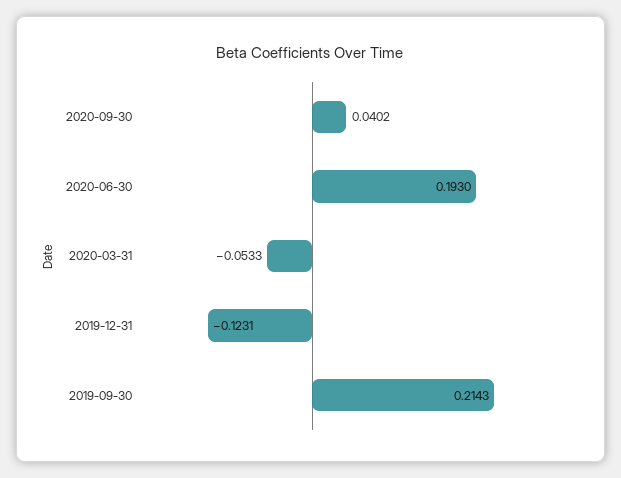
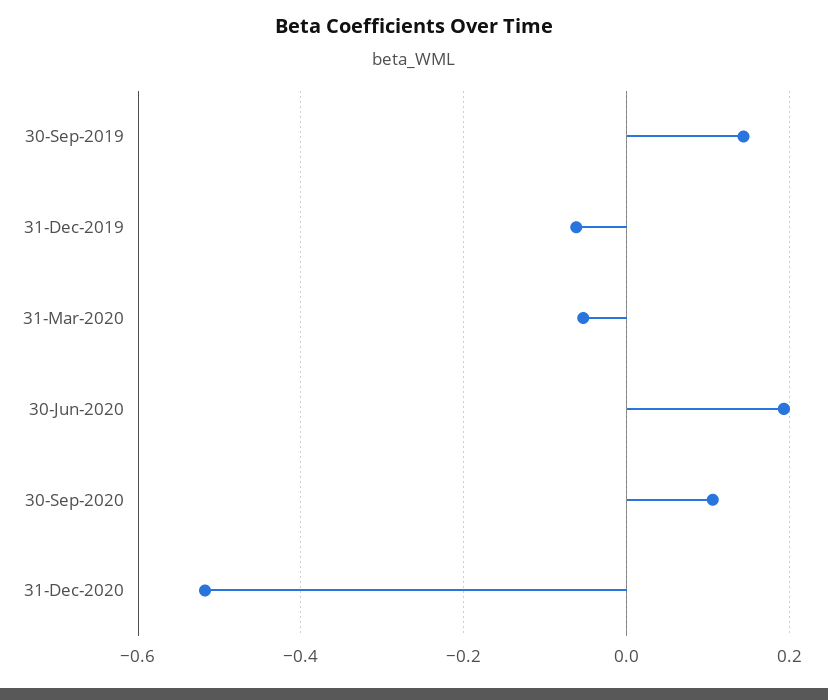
2020-09-30: 0.0402 -> 0.1
2019-12-31: -0.1231 -> -0.06
2019-09-30: 0.2143 -> 0.14
31-Dec-2020: none -> -0.52

